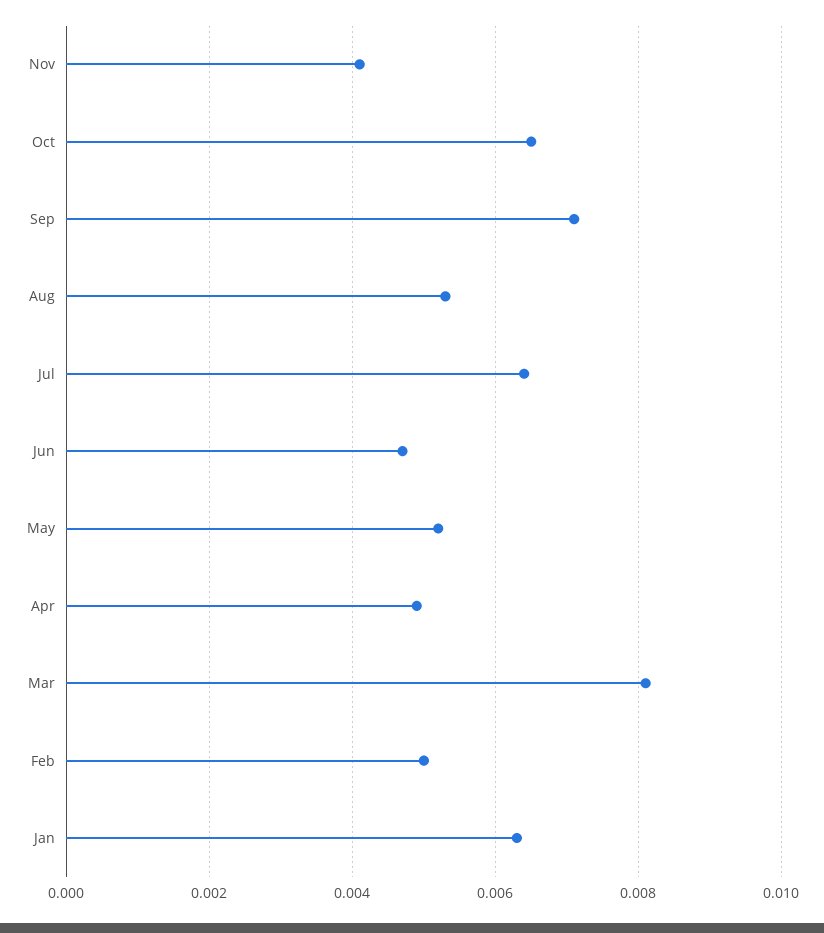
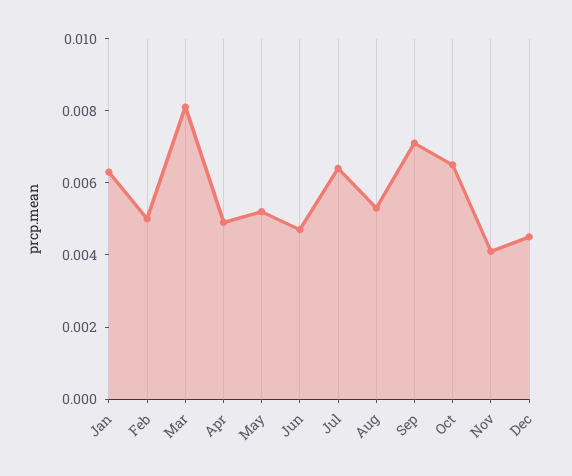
Dec: none -> 0.0045

